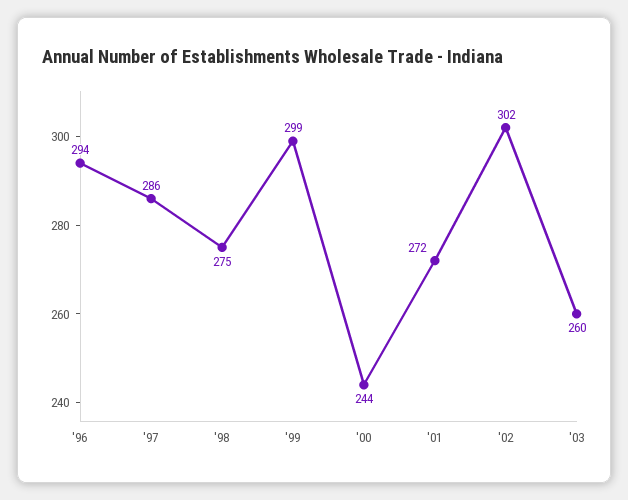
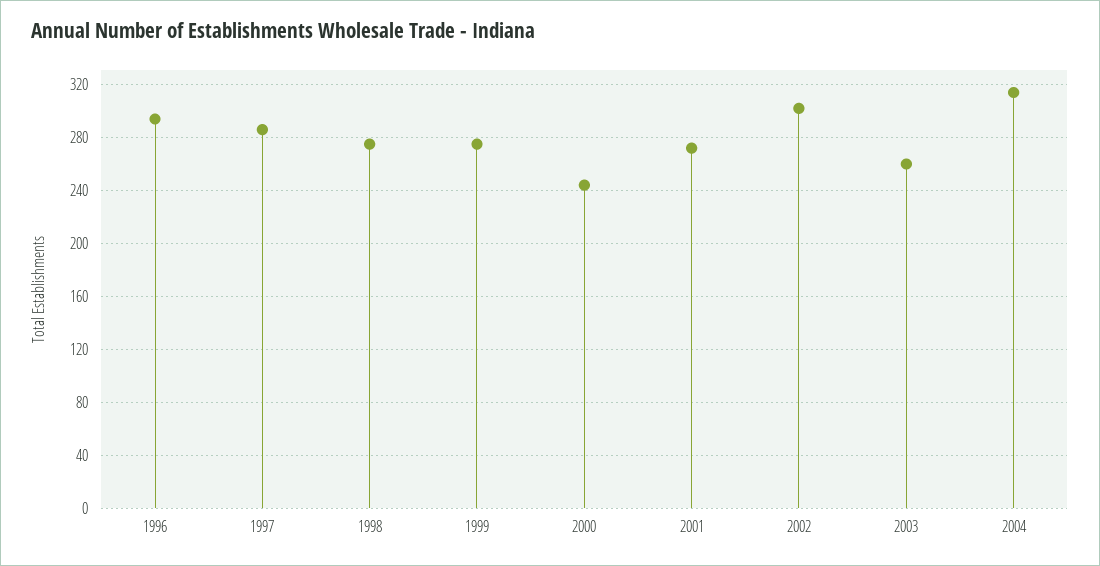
'99: 299 -> 275
2004: none -> 315

